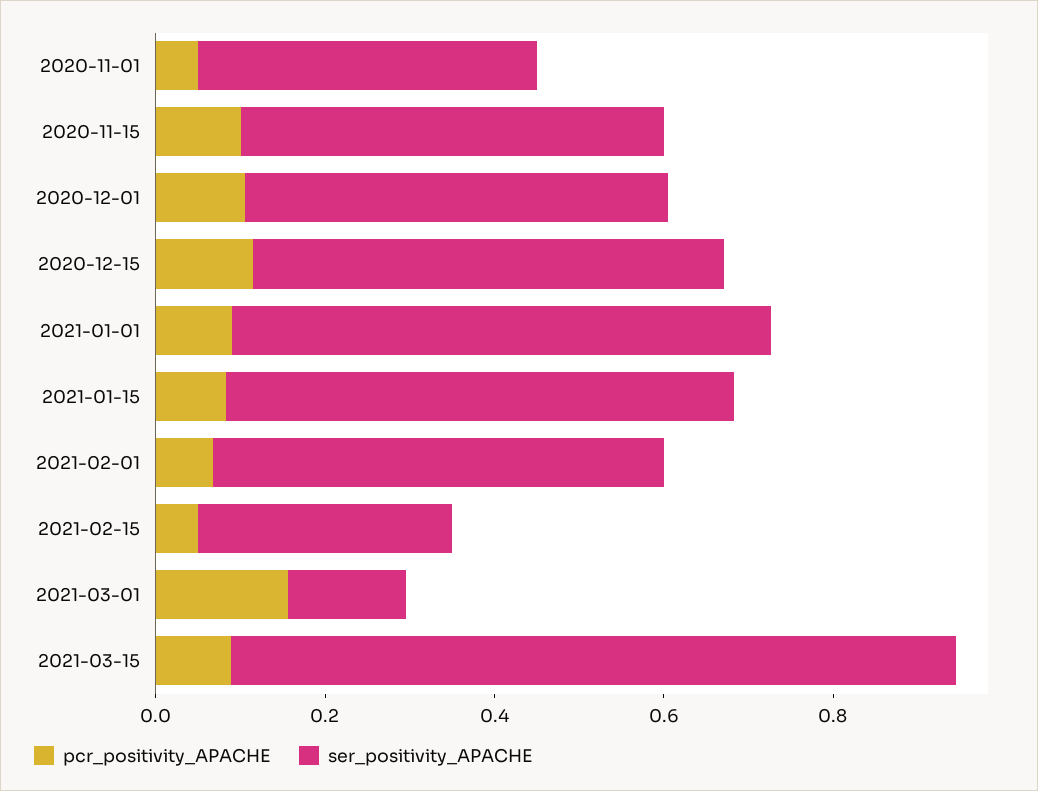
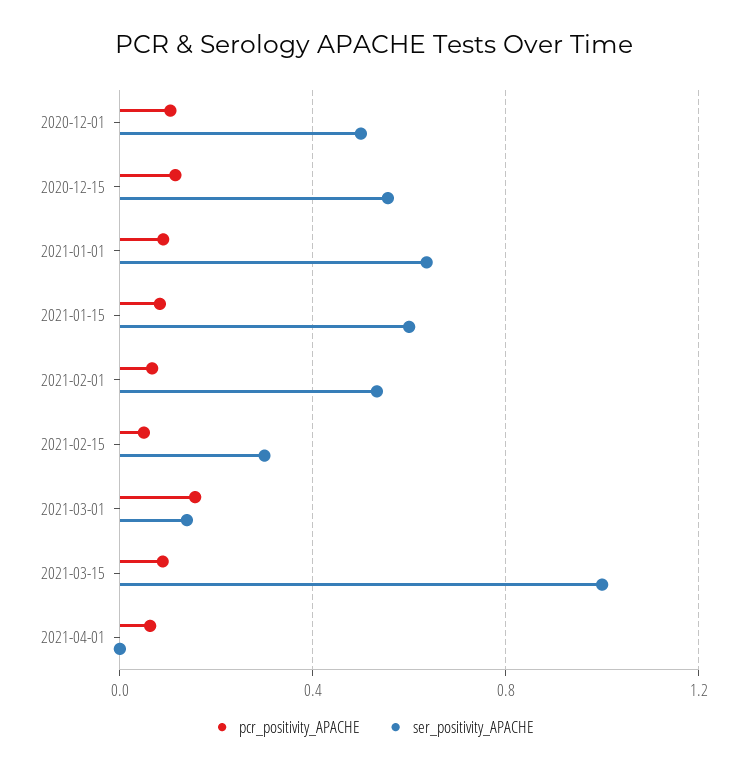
pcr_positivity_APACHE, 2020-11-01: 0.05 -> none
ser_positivity_APACHE, 2020-11-01: 0.4 -> none
pcr_positivity_APACHE, 2020-11-15: 0.1 -> none
ser_positivity_APACHE, 2020-11-15: 0.5 -> none
ser_positivity_APACHE, 2021-03-15: 0.85 -> 1
pcr_positivity_APACHE, 2021-04-01: none -> 0.05
ser_positivity_APACHE, 2021-04-01: none -> 0

